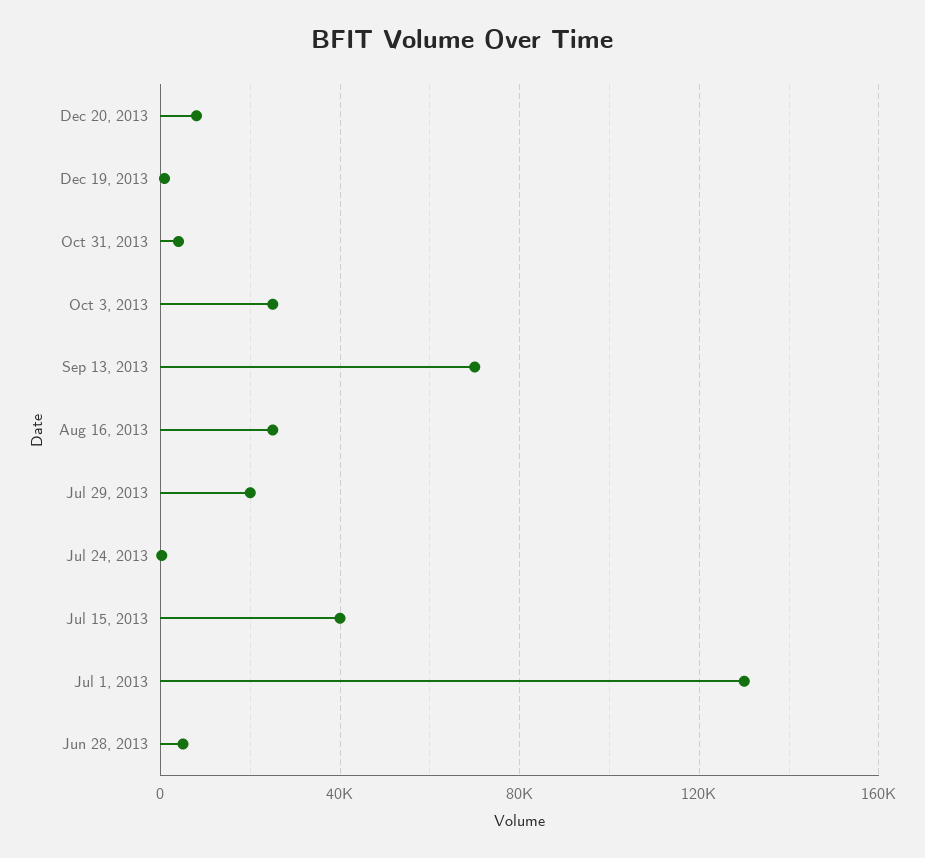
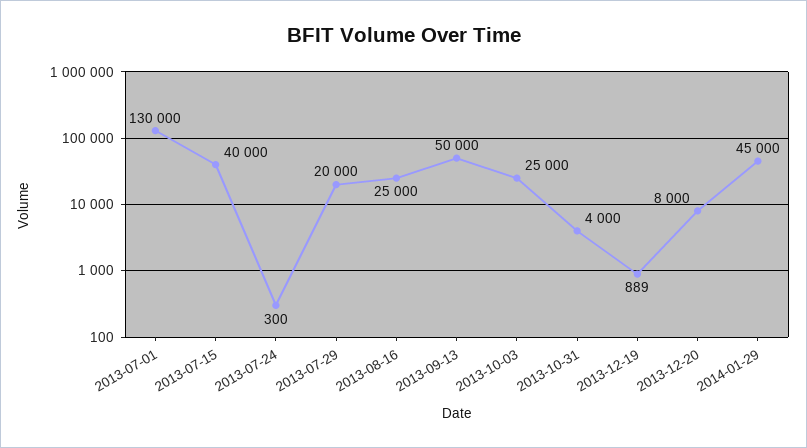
Sep 13, 2013: 70000 -> 50000
Jun 28, 2013: 5000 -> none
2014-01-29: none -> 45000

